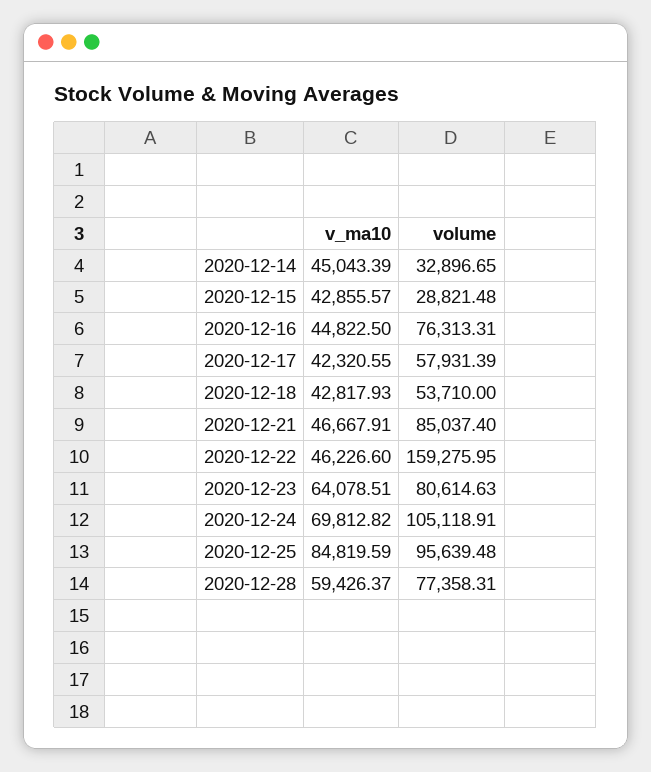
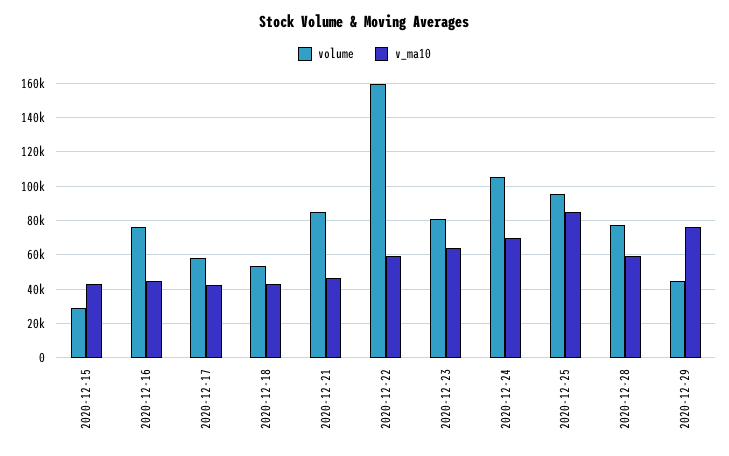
v_ma10, 2020-12-14: 45043.39 -> none
volume, 2020-12-14: 32896.65 -> none
v_ma10, 2020-12-22: 46226.6 -> 60000
volume, 2020-12-29: none -> 45000
v_ma10, 2020-12-29: none -> 75000

